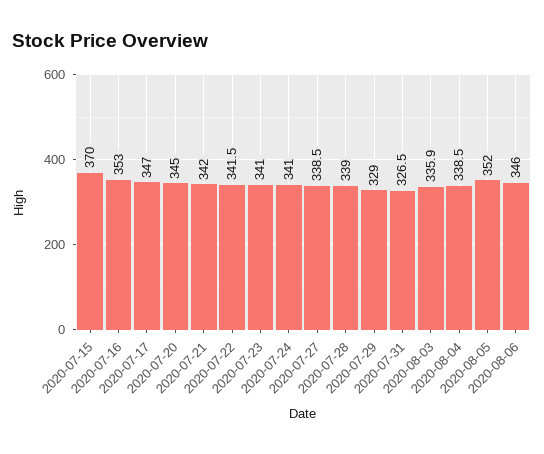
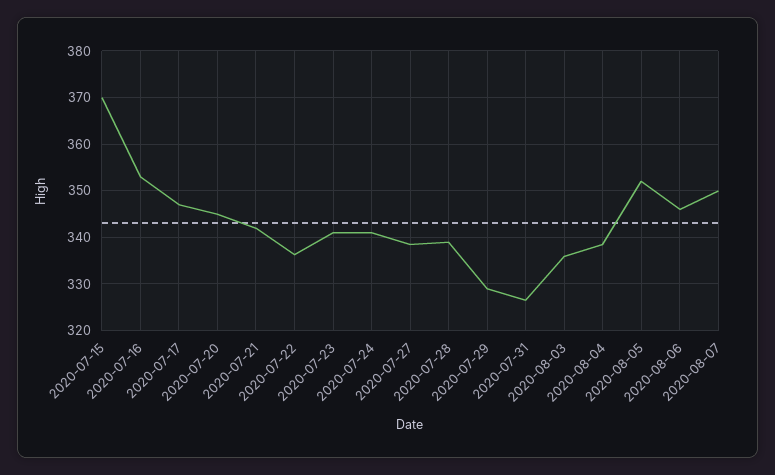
2020-07-22: 341.5 -> 336
2020-08-07: none -> 350

